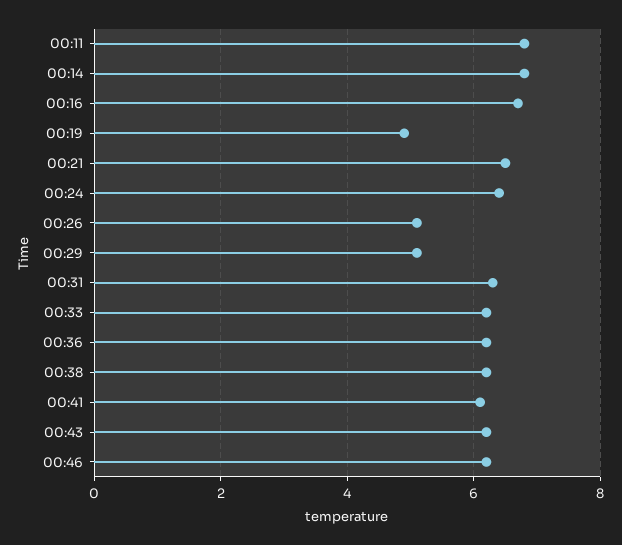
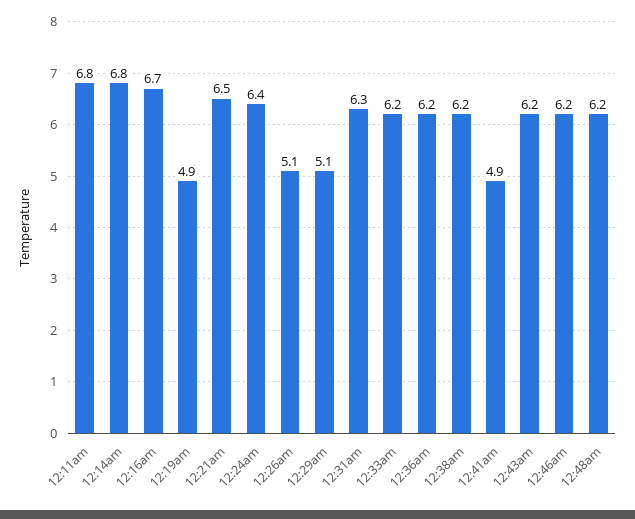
00:41: 6 -> 4.9
12:48am: none -> 6.2

